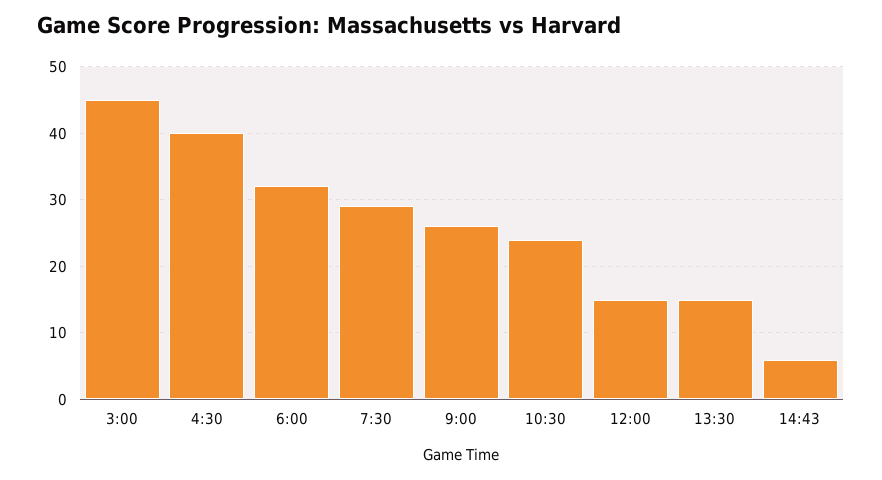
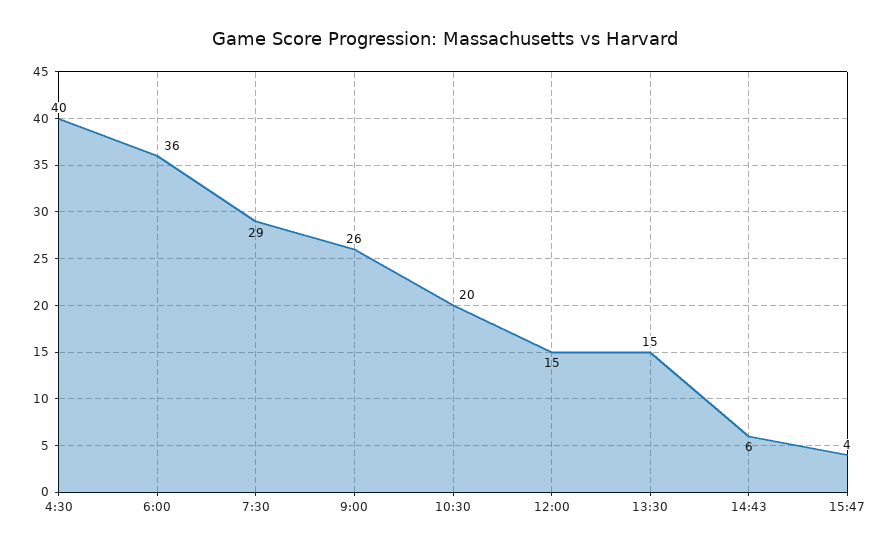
3:00: 45 -> none
6:00: 32 -> 36
10:30: 24 -> 20
15:47: none -> 4

